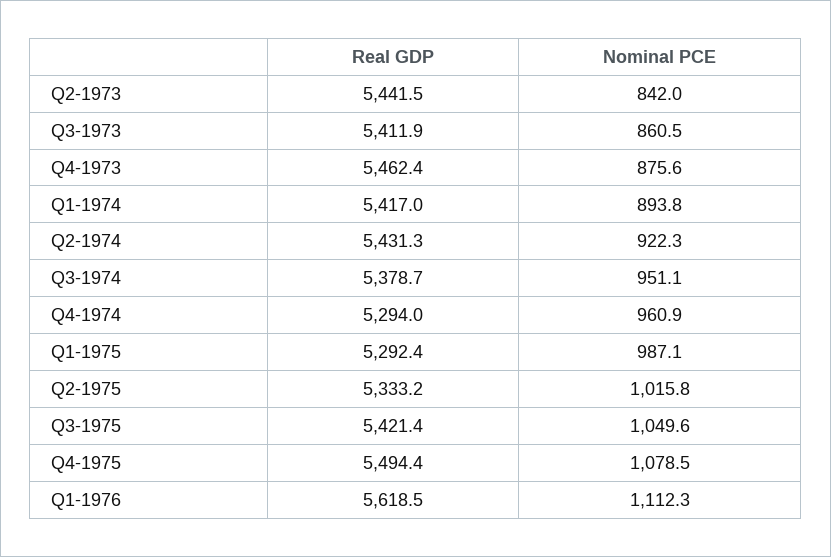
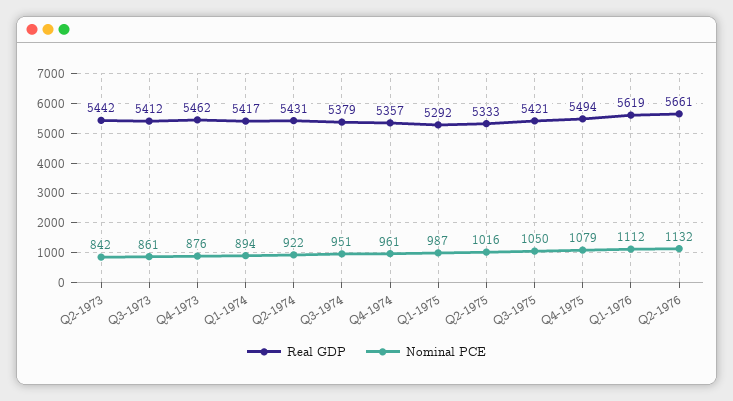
Real GDP, Q4-1974: 5294 -> 5357
Real GDP, Q2-1976: none -> 5661
Nominal PCE, Q2-1976: none -> 1132

